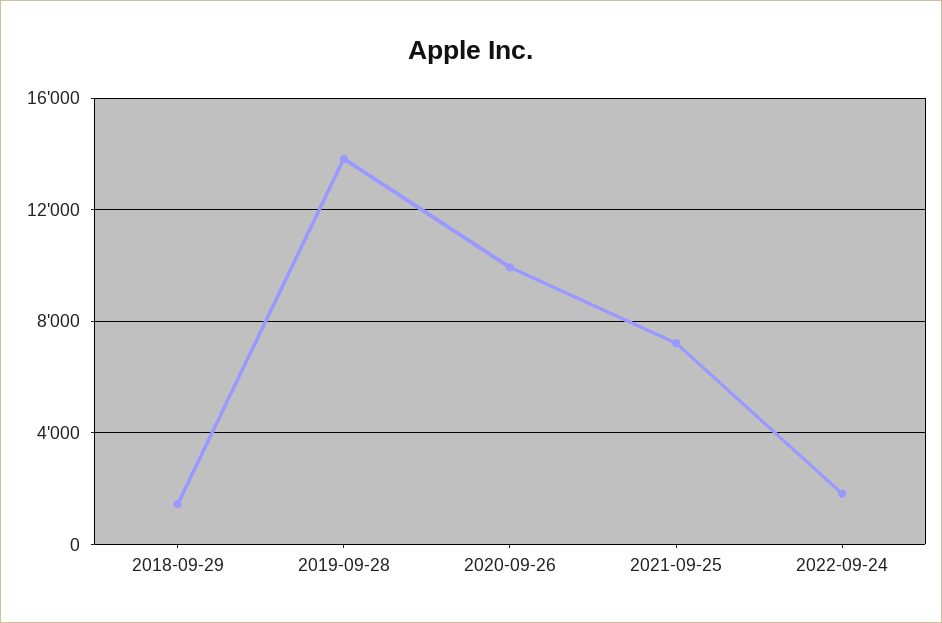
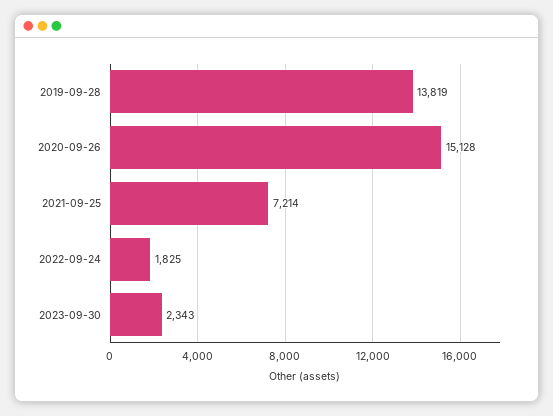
2018-09-29: 1500 -> none
2020-09-26: 10000 -> 15128
2023-09-30: none -> 2343

